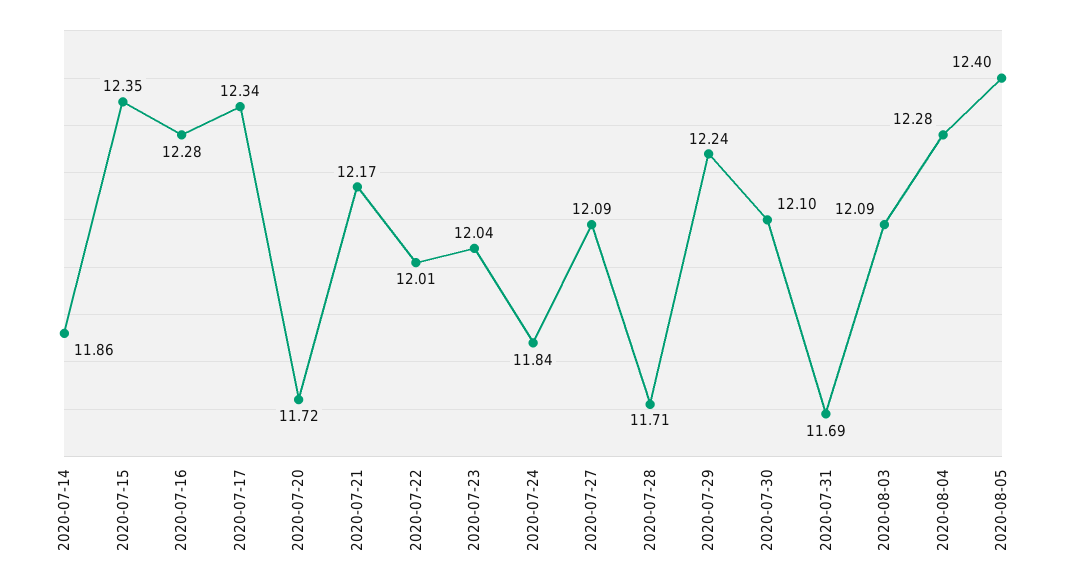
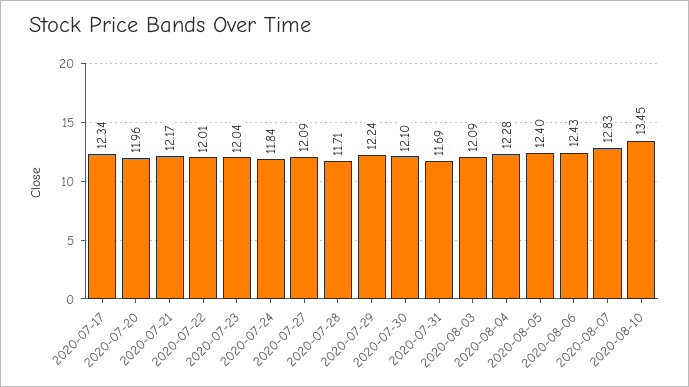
2020-07-14: 11.86 -> none
2020-07-15: 12.35 -> none
2020-07-16: 12.28 -> none
2020-07-20: 11.72 -> 11.96
2020-08-06: none -> 12.43
2020-08-07: none -> 12.83
2020-08-10: none -> 13.45

